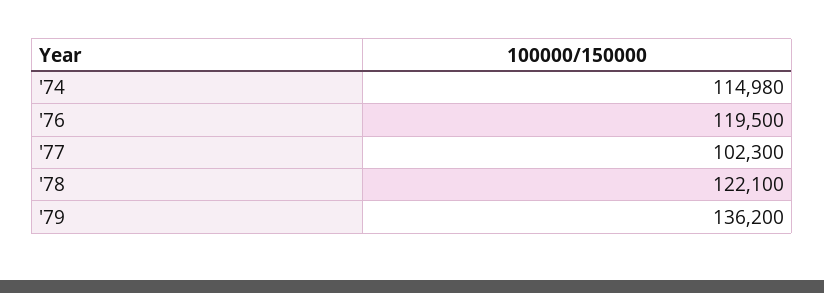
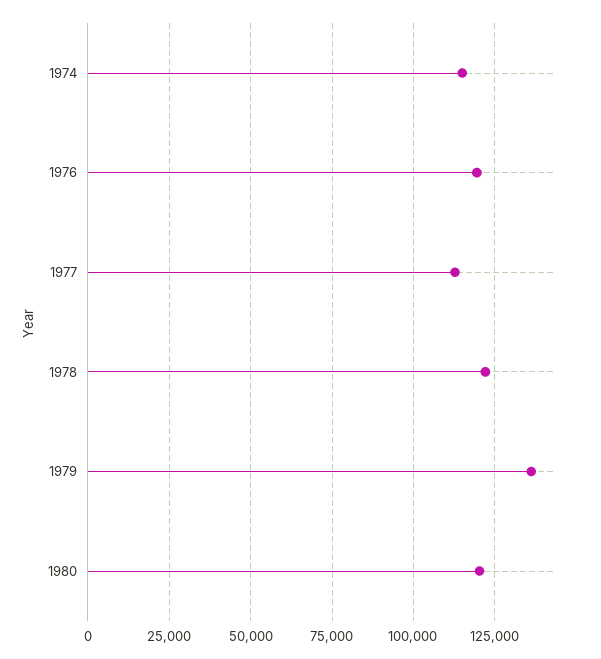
'77: 102300 -> 112500
1980: none -> 120000

